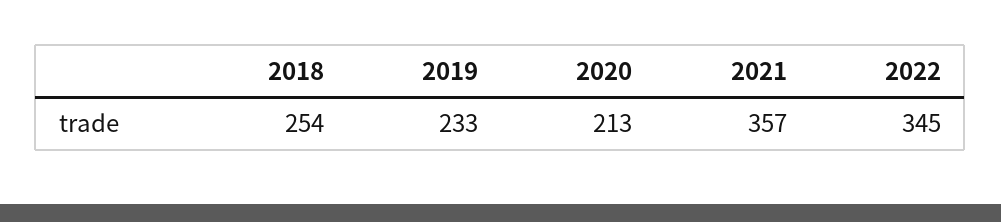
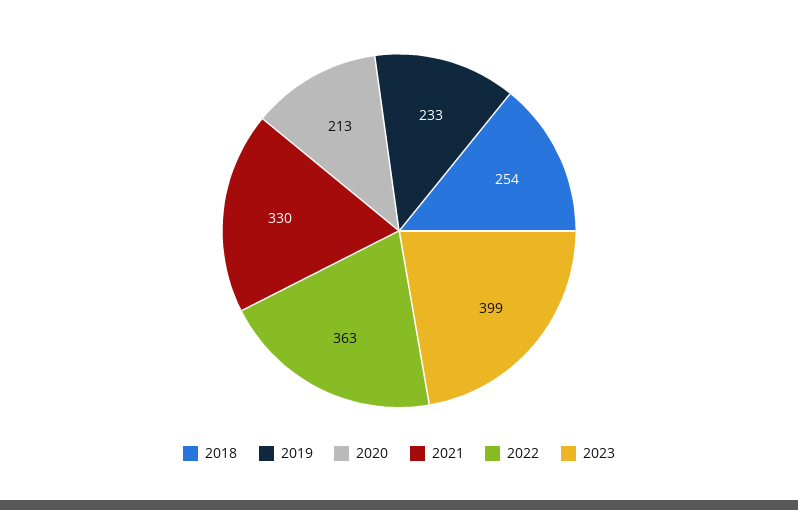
2021: 357 -> 330
2022: 345 -> 363
2023: none -> 399

